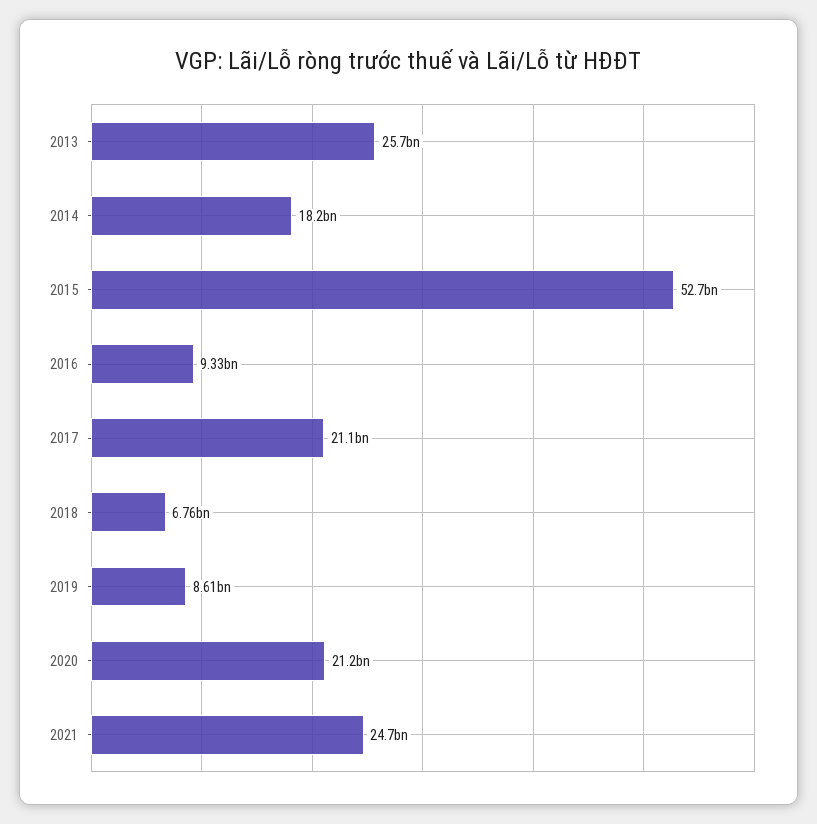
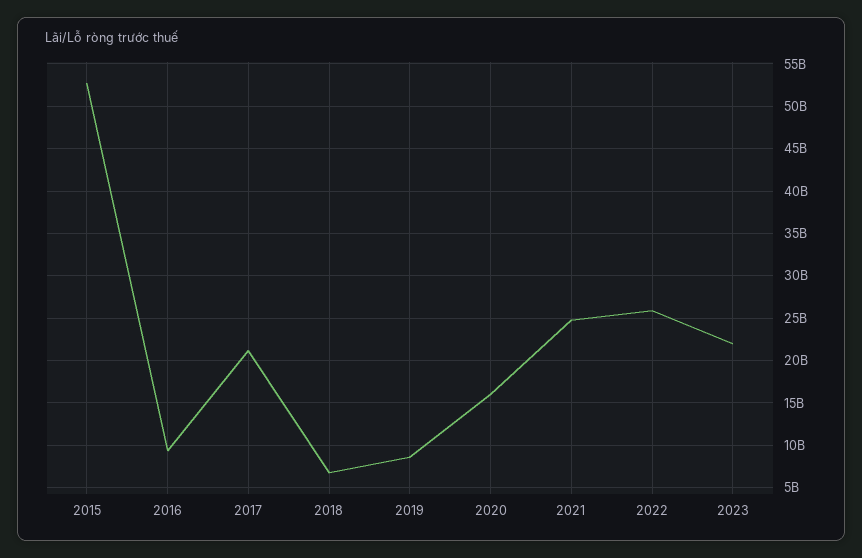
2013: 25700000000 -> none
2014: 18200000000 -> none
2020: 21200000000 -> 16000000000
2022: none -> 26000000000
2023: none -> 22000000000

